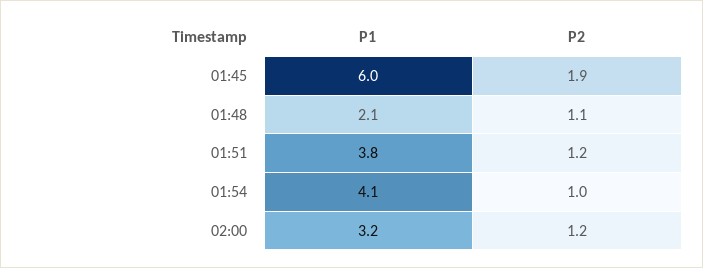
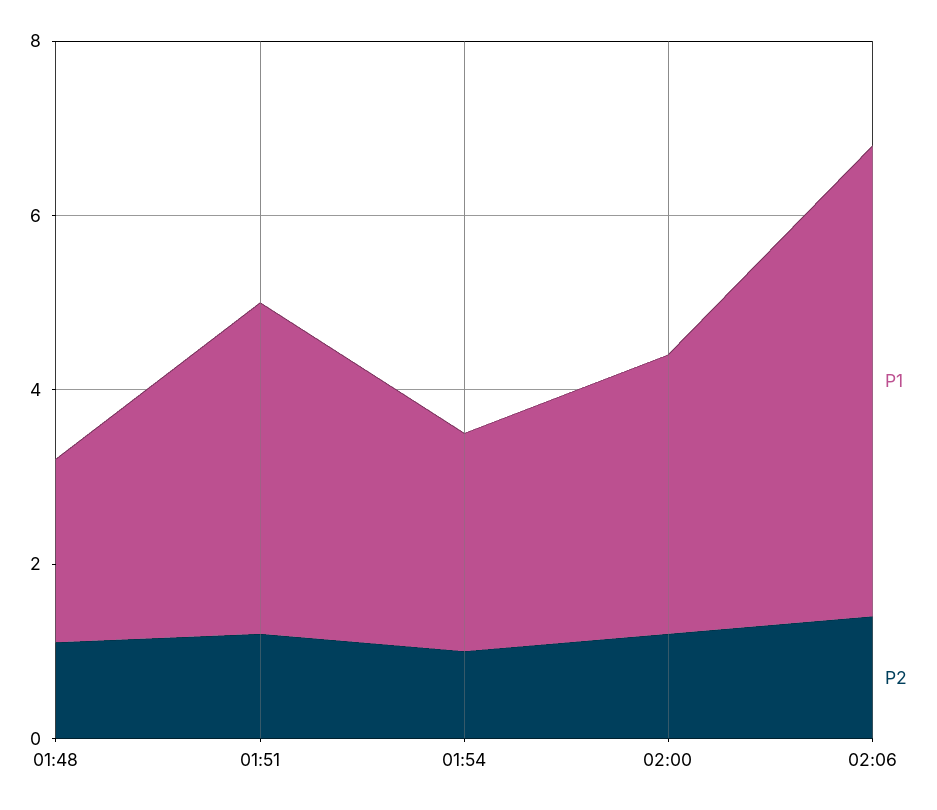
P1, 01:45: 6 -> none
P2, 01:45: 1.9 -> none
P1, 01:54: 4.1 -> 2.5
P1, 02:06: none -> 5.5
P2, 02:06: none -> 1.5

